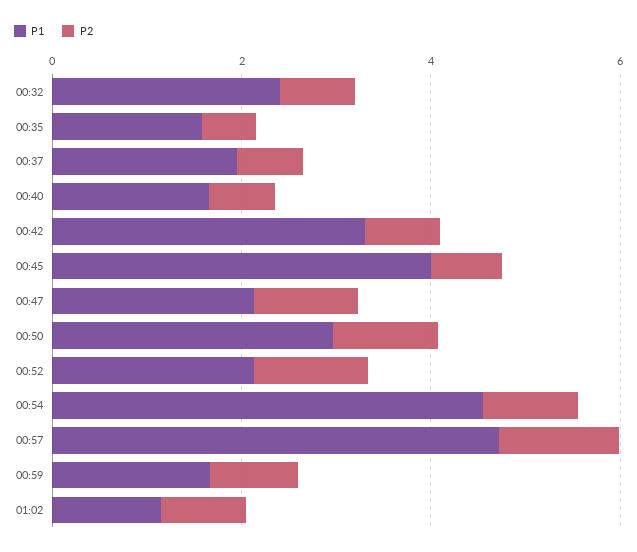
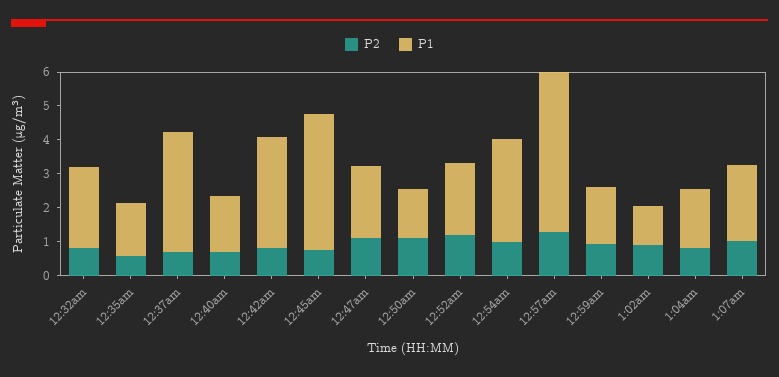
P1, 00:37: 2 -> 3.5
P1, 00:50: 3 -> 1.5
P1, 00:54: 4.5 -> 3
P2, 1:04am: none -> 0.75
P1, 1:04am: none -> 1.75
P2, 1:07am: none -> 1
P1, 1:07am: none -> 2.25

